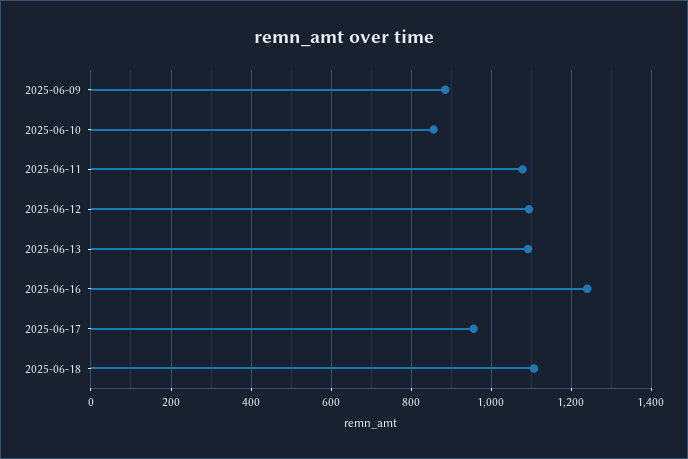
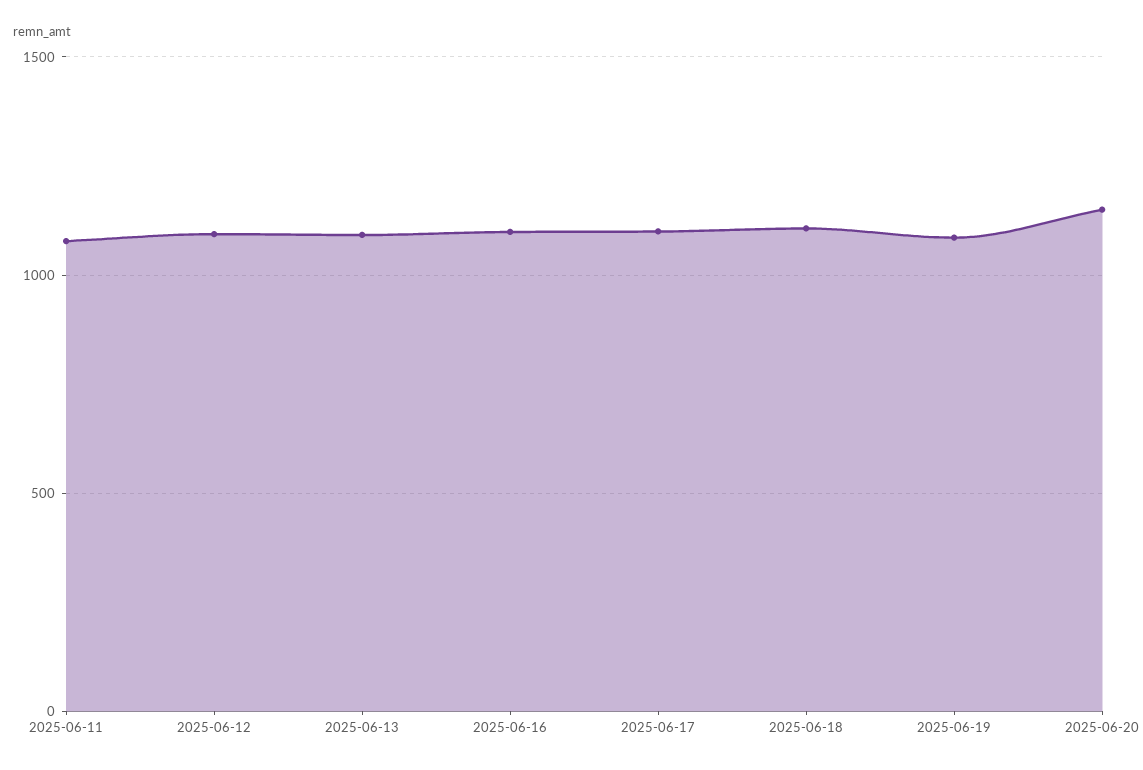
2025-06-09: 880 -> none
2025-06-10: 860 -> none
2025-06-16: 1240 -> 1100
2025-06-17: 960 -> 1100
2025-06-19: none -> 1100
2025-06-20: none -> 1150

